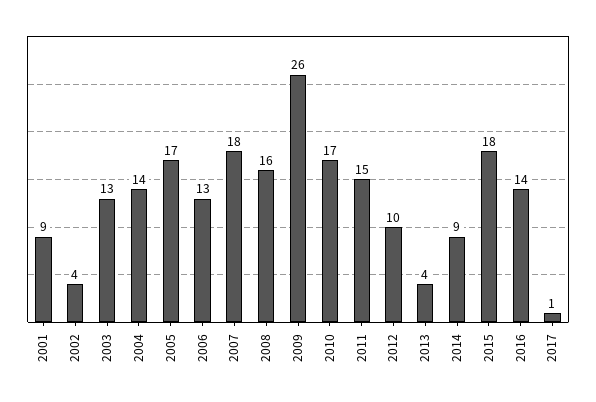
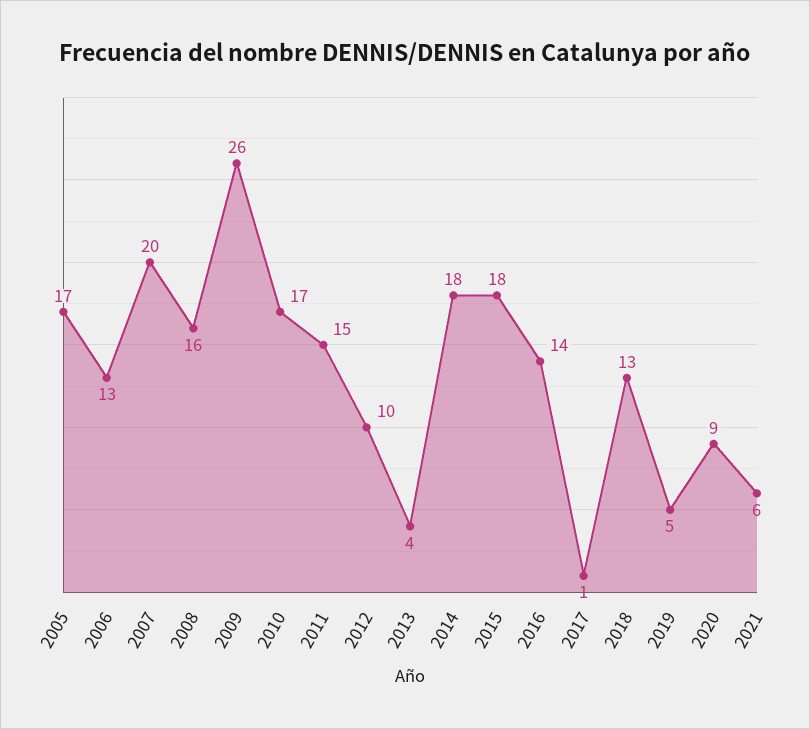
2001: 9 -> none
2002: 4 -> none
2003: 13 -> none
2004: 14 -> none
2007: 18 -> 20
2014: 9 -> 18
2018: none -> 13
2019: none -> 5
2020: none -> 9
2021: none -> 6

